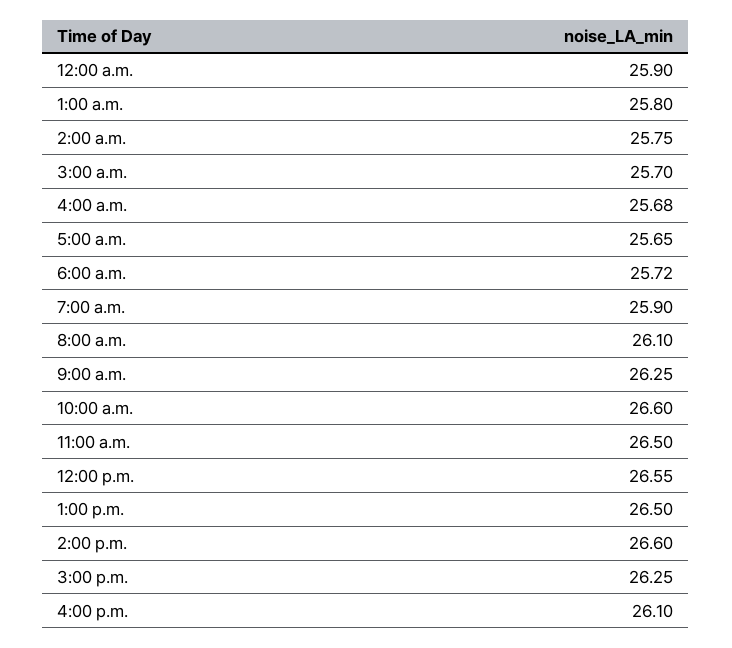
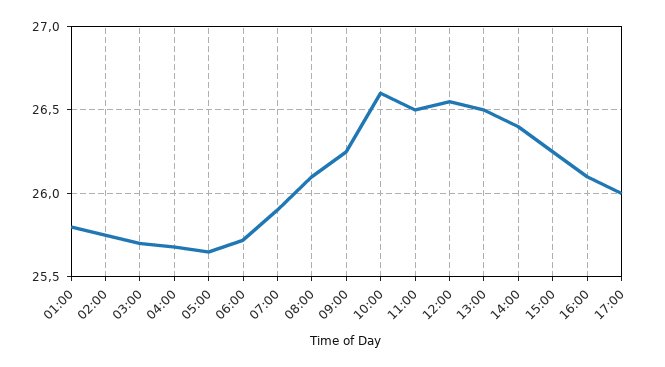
12:00 a.m.: 25.9 -> none
2:00 p.m.: 26.6 -> 26.4
17:00: none -> 26

